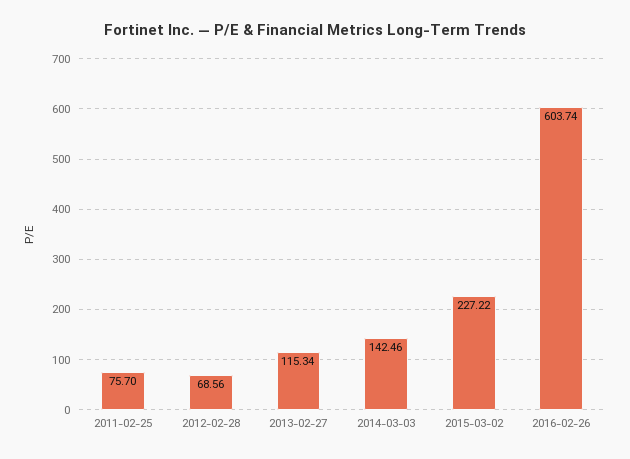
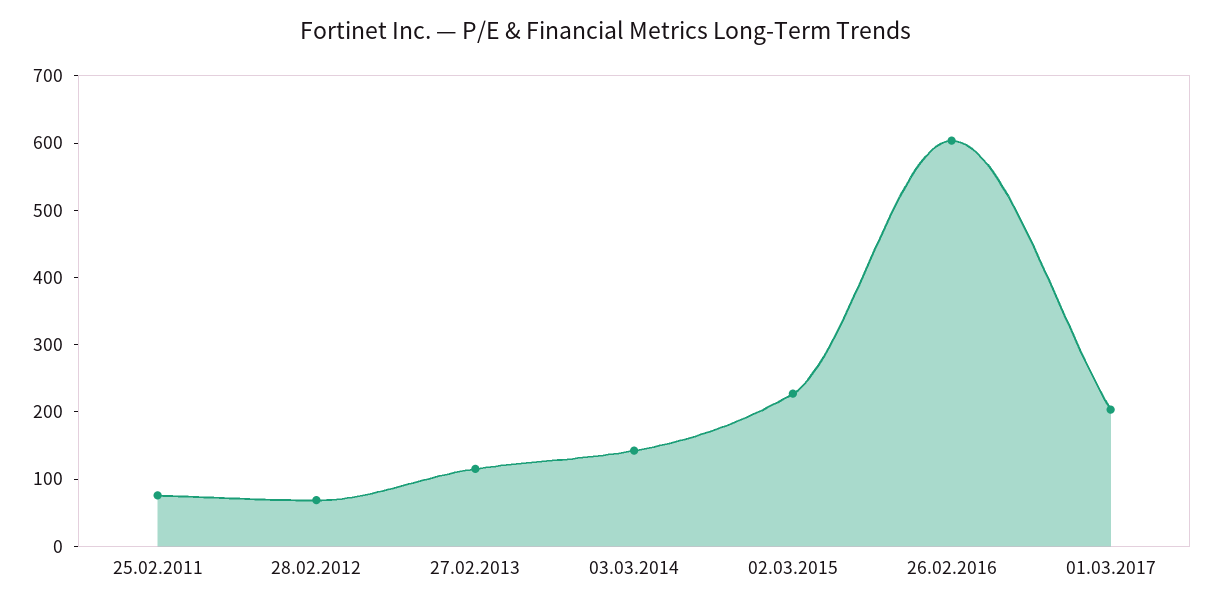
01.03.2017: none -> 200

